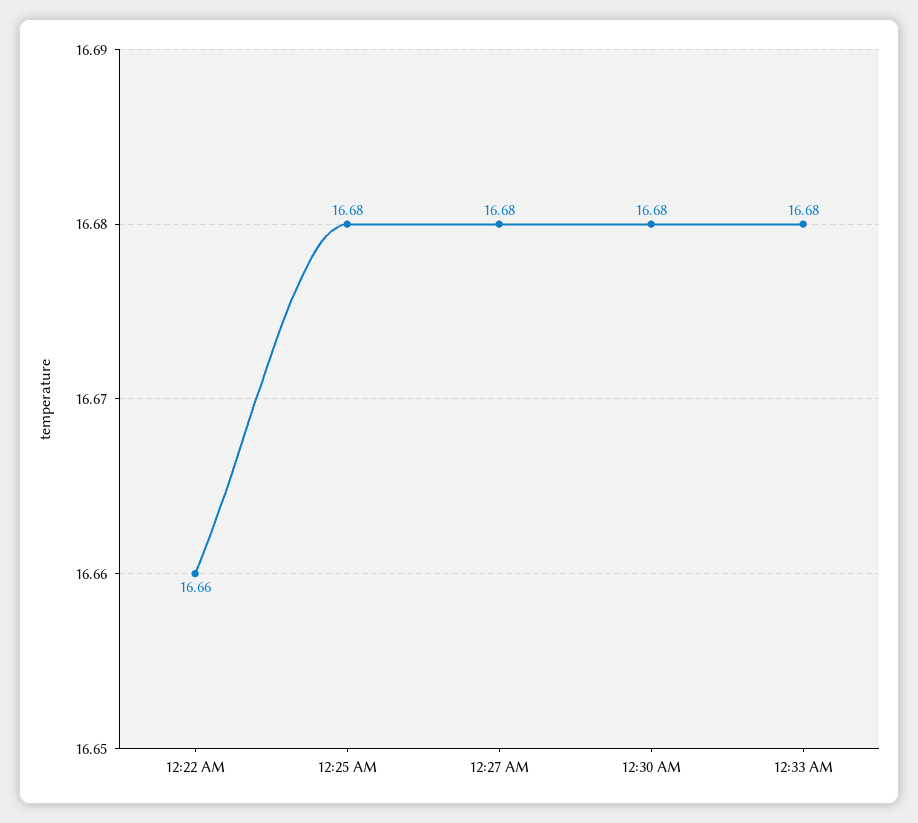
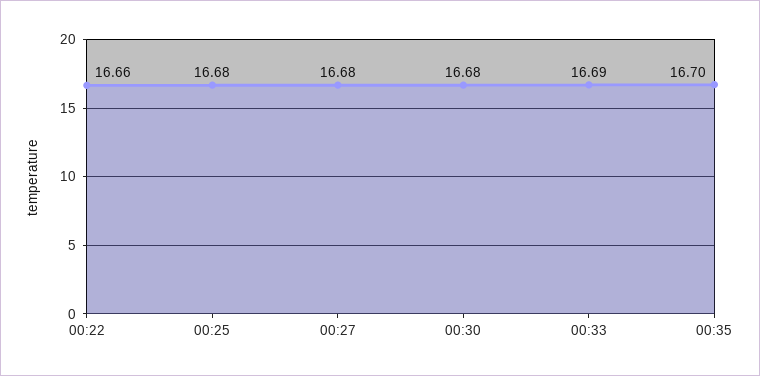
12:33 AM: 16.68 -> 16.69
00:35: none -> 16.7

